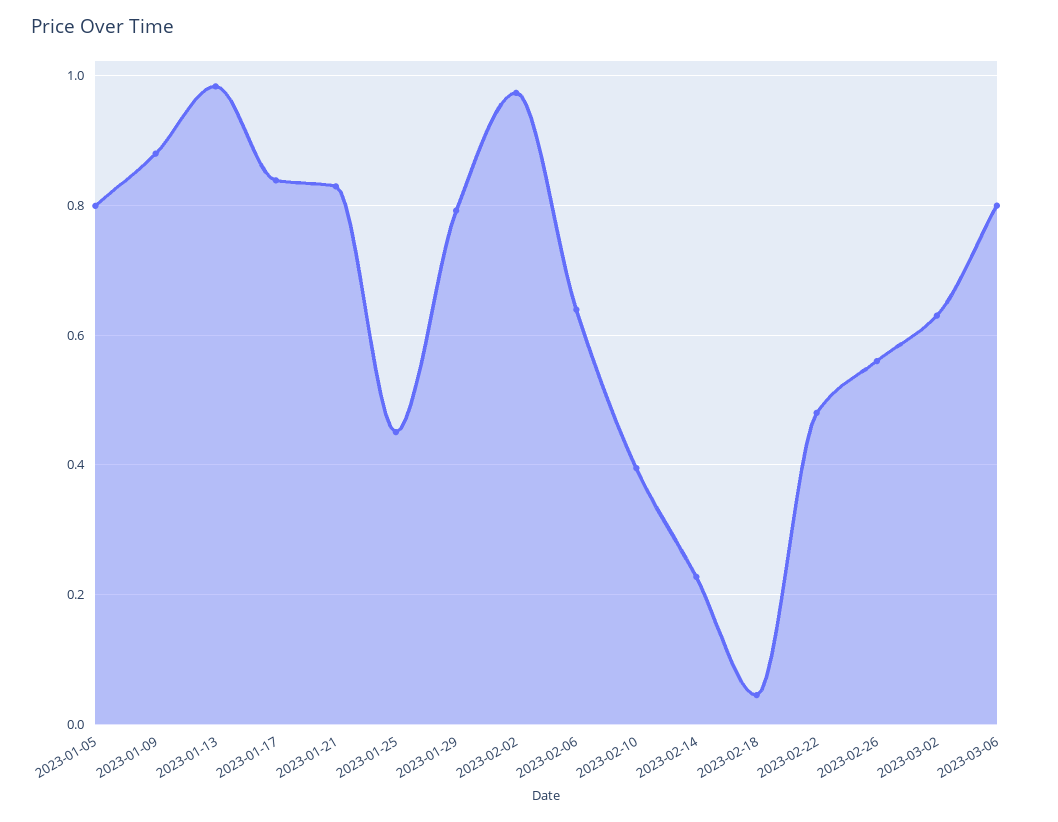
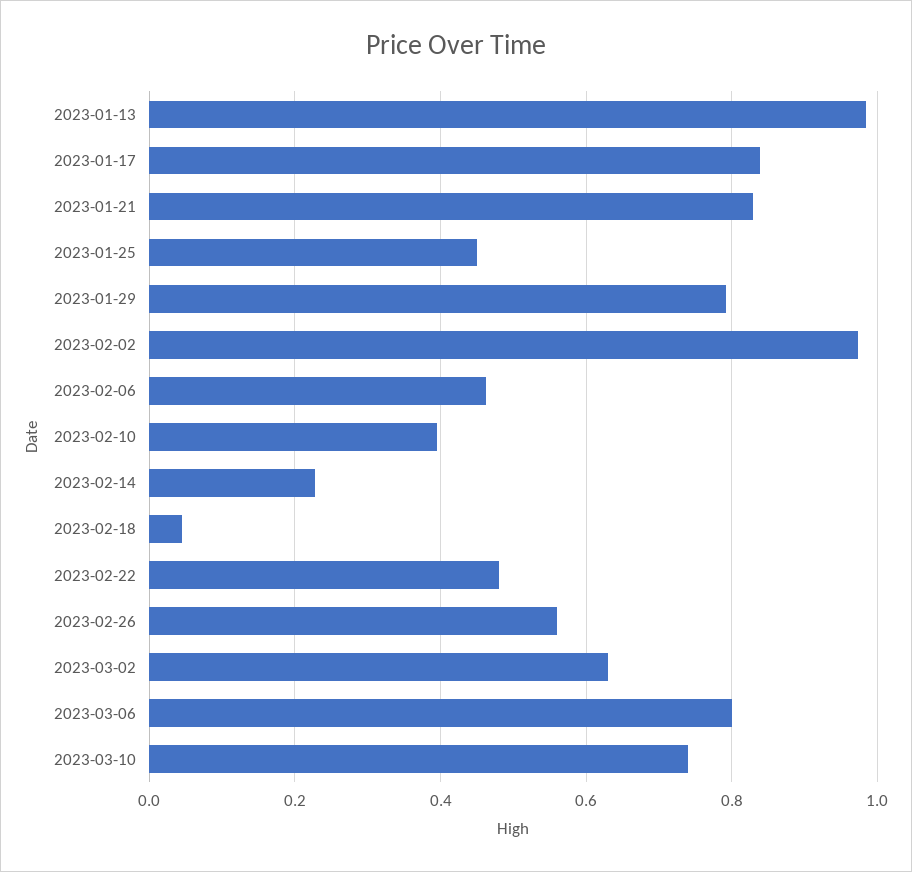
2023-01-05: 0.8 -> none
2023-01-09: 0.88 -> none
2023-02-06: 0.64 -> 0.46
2023-03-10: none -> 0.74

